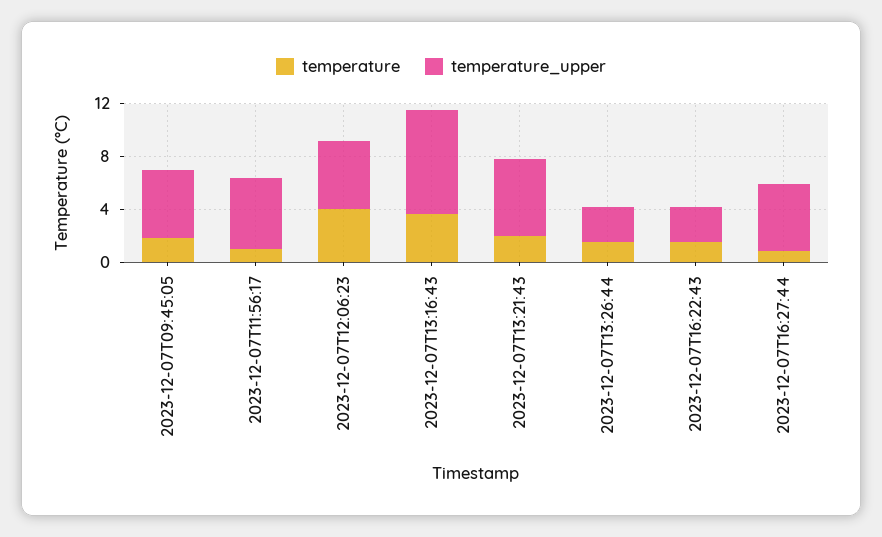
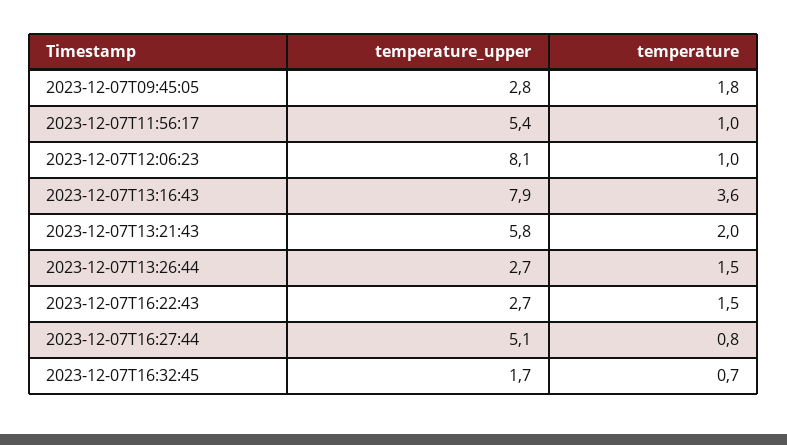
temperature_upper, 2023-12-07T09:45:05: 5 -> 2.8
temperature, 2023-12-07T12:06:23: 4 -> 1
temperature_upper, 2023-12-07T12:06:23: 5 -> 8.1
temperature_upper, 2023-12-07T16:32:45: none -> 1.7
temperature, 2023-12-07T16:32:45: none -> 0.7

